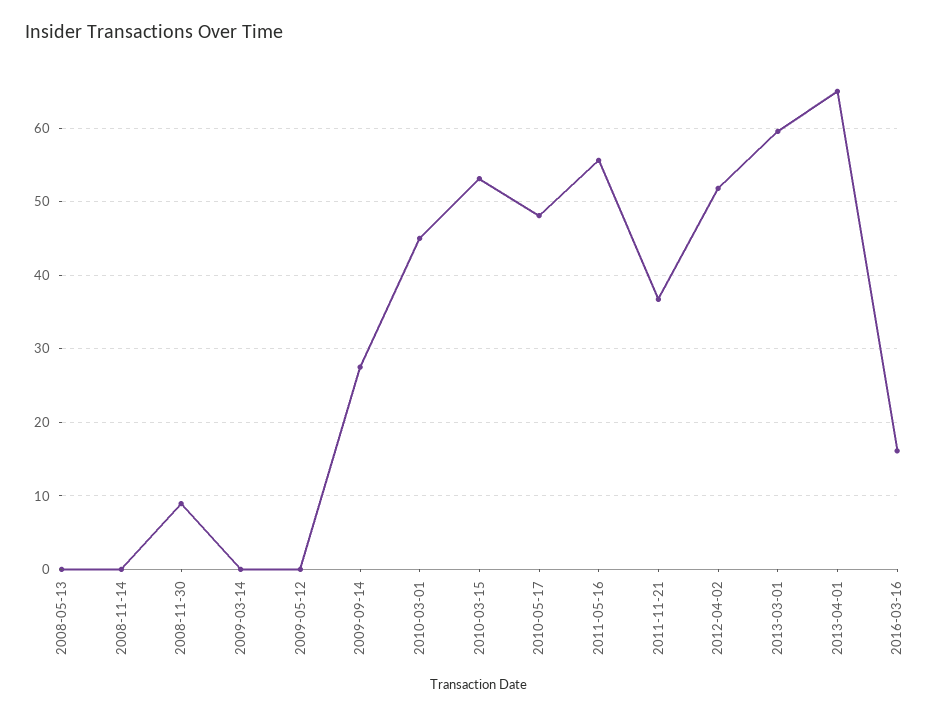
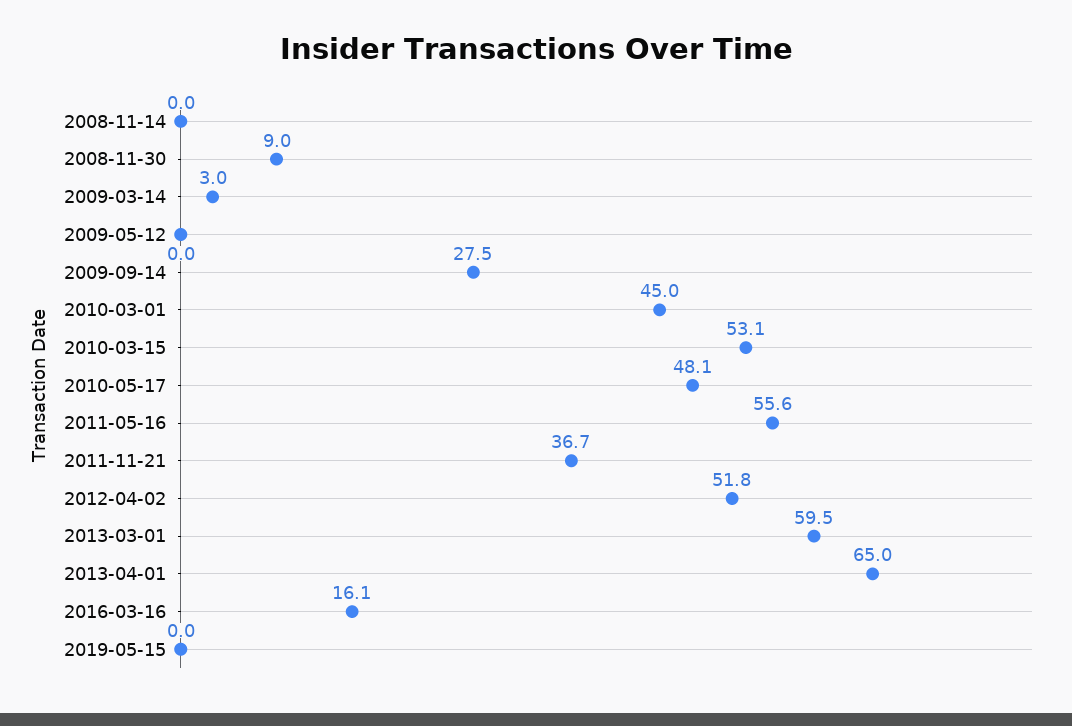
2008-05-13: 0 -> none
2009-03-14: 0 -> 3
2019-05-15: none -> 0

